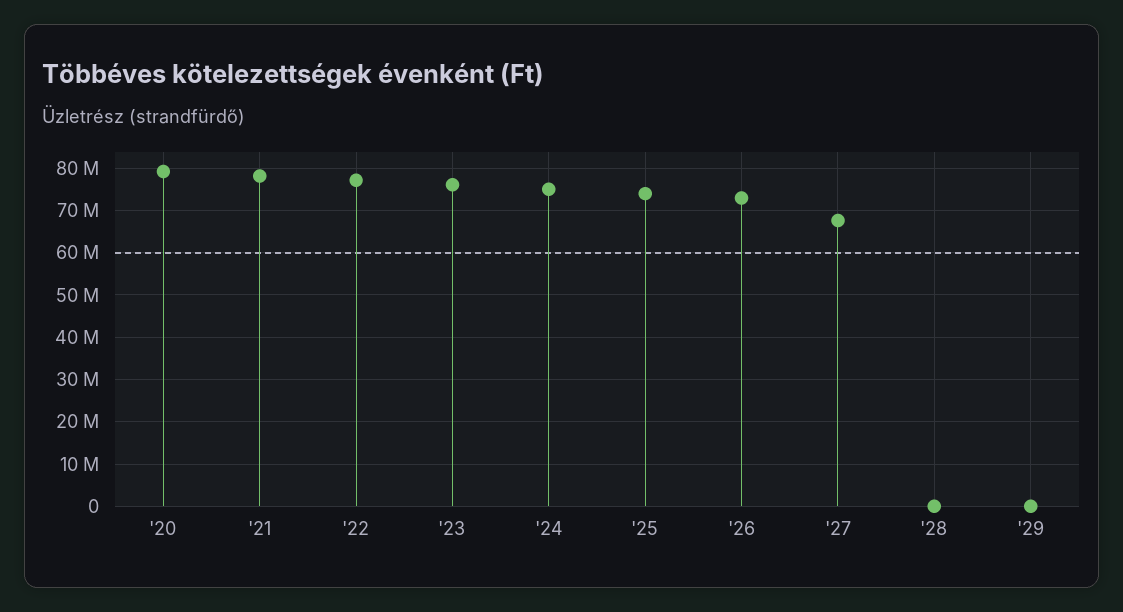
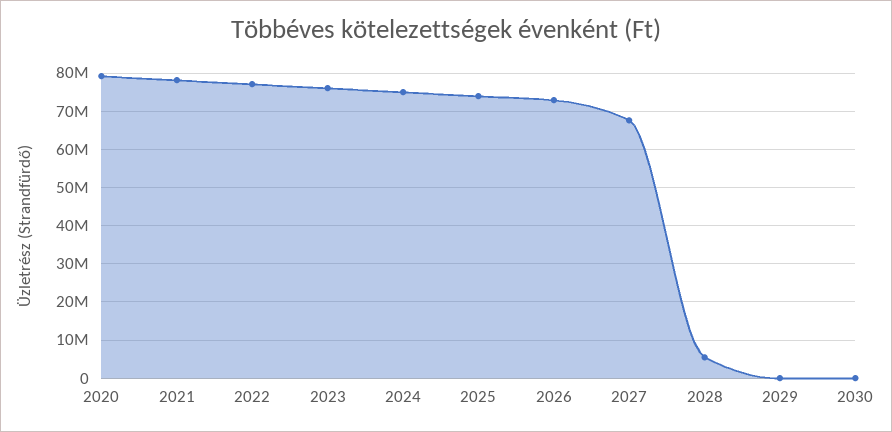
'28: 0 -> 6000000
2030: none -> 0

